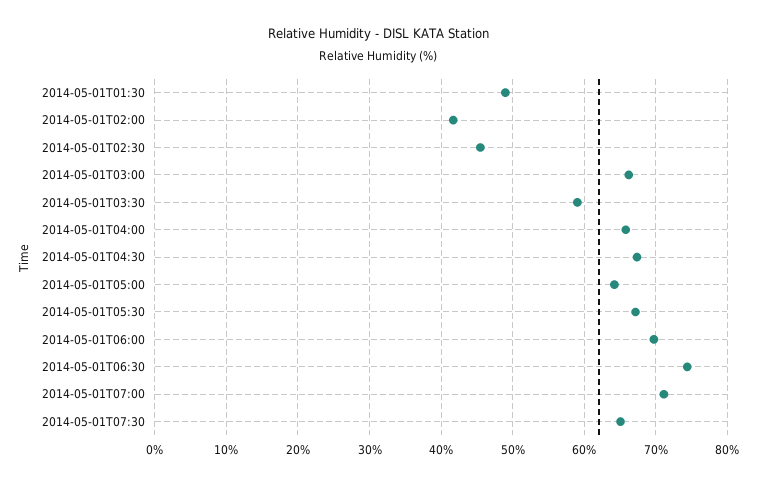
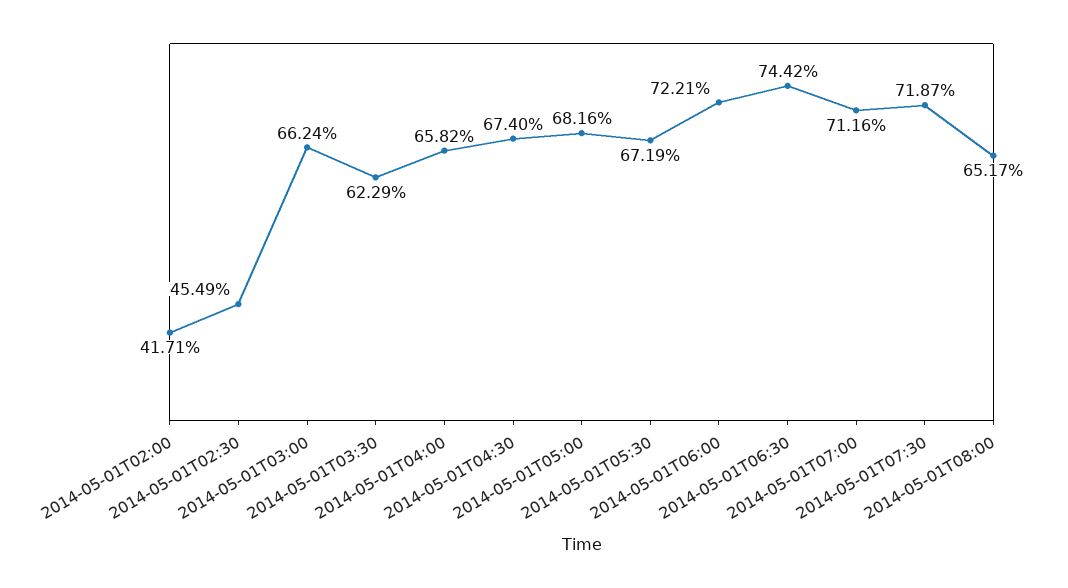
2014-05-01T01:30: 49 -> none
2014-05-01T03:30: 59 -> 62.29
2014-05-01T05:00: 64 -> 68.16
2014-05-01T06:00: 70 -> 72.21
2014-05-01T07:30: 65 -> 71.87
2014-05-01T08:00: none -> 65.17

